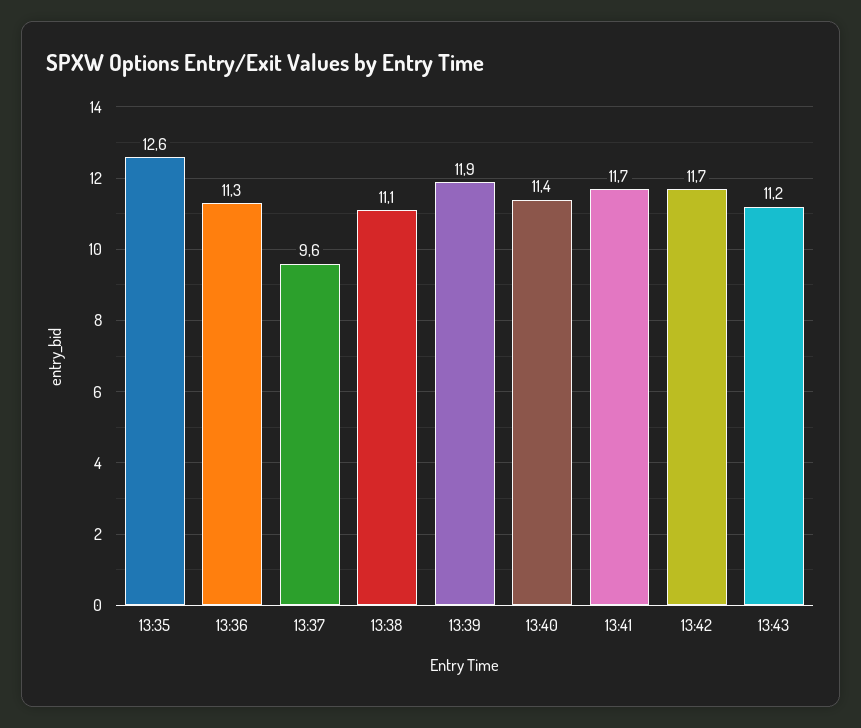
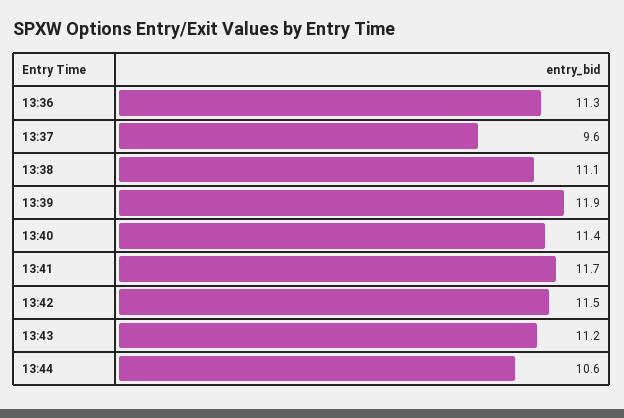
13:35: 12.6 -> none
13:42: 11.7 -> 11.5
13:44: none -> 10.6

